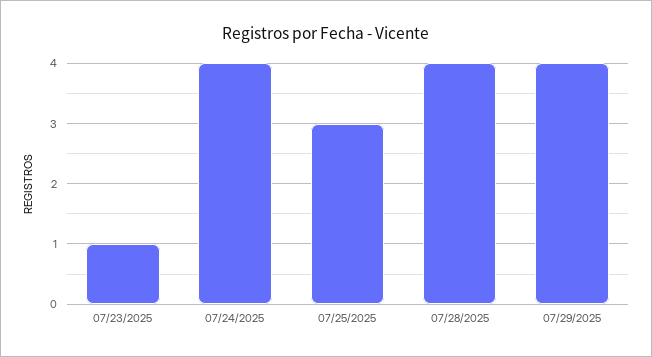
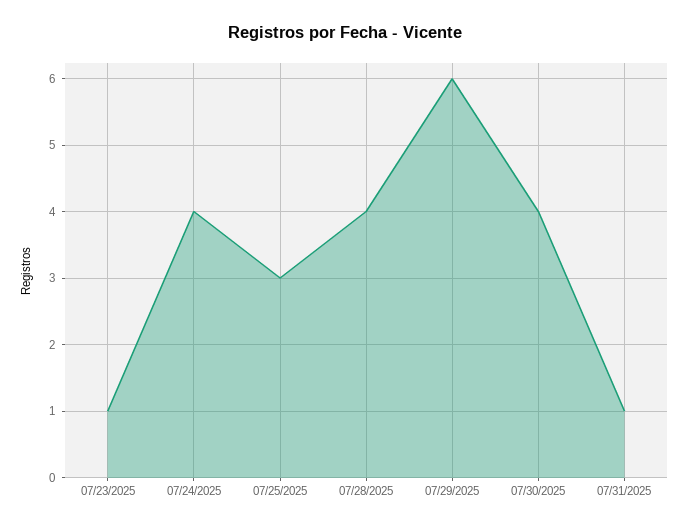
07/29/2025: 4 -> 6
07/30/2025: none -> 4
07/31/2025: none -> 1

